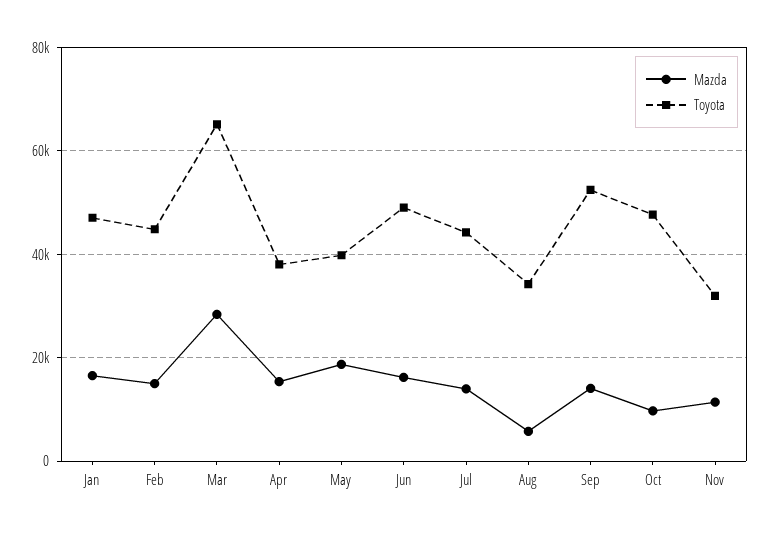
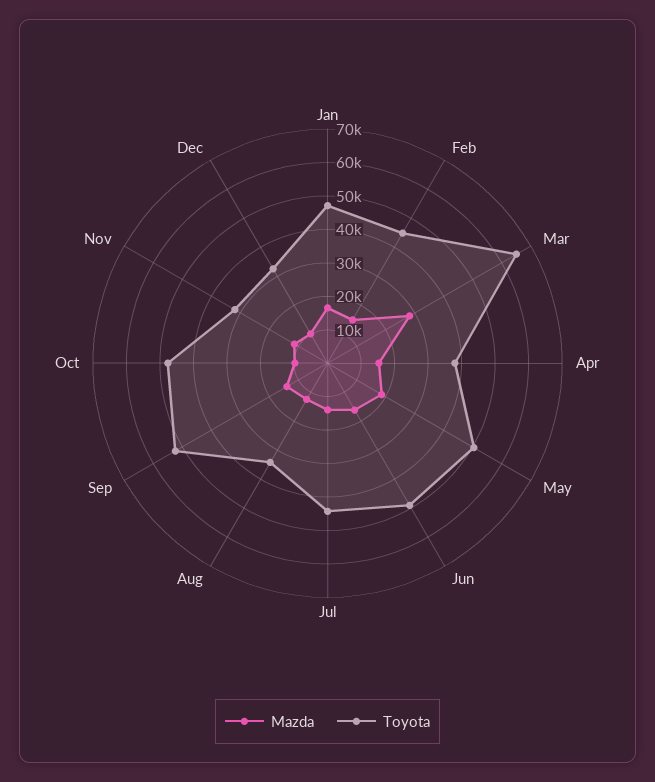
Toyota, May: 40000 -> 50000
Mazda, Aug: 6000 -> 12500
Mazda, Dec: none -> 10000
Toyota, Dec: none -> 32500

